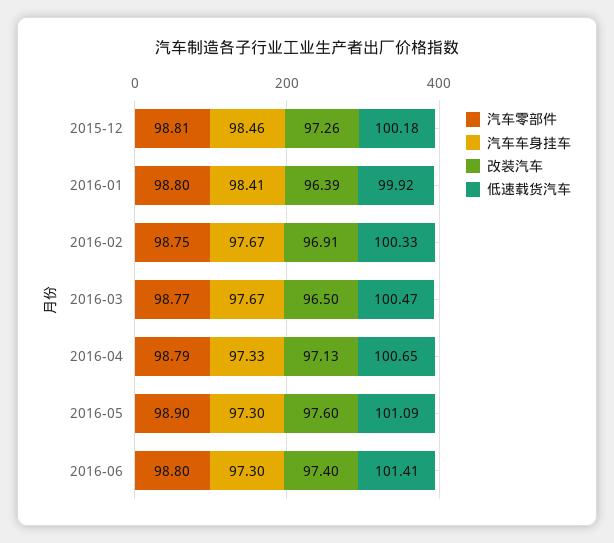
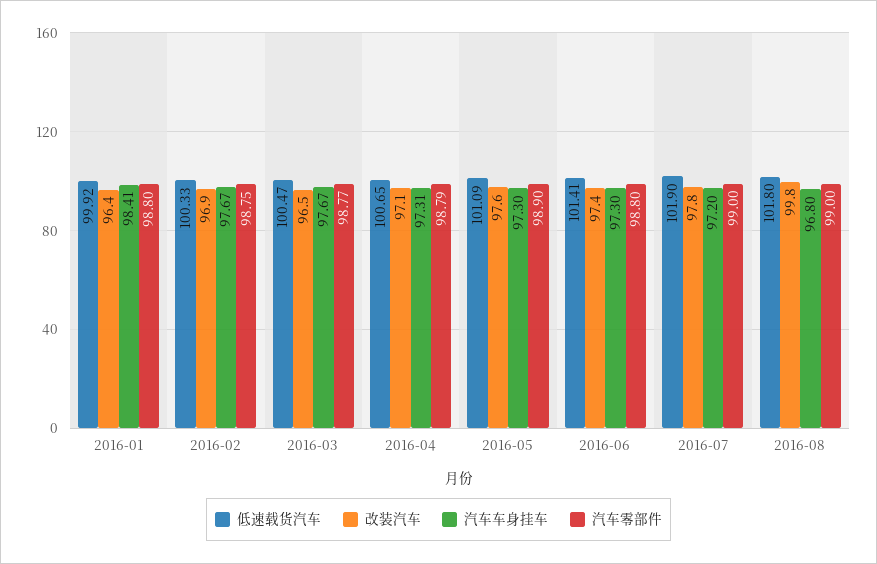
汽车零部件, 2015-12: 98.81 -> none
汽车车身挂车, 2015-12: 98.46 -> none
改装汽车, 2015-12: 97.26 -> none
低速载货汽车, 2015-12: 100.18 -> none
汽车车身挂车, 2016-04: 97.33 -> 97.31
低速载货汽车, 2016-07: none -> 101.9
改装汽车, 2016-07: none -> 97.8
汽车车身挂车, 2016-07: none -> 97.2
汽车零部件, 2016-07: none -> 99
低速载货汽车, 2016-08: none -> 101.8
改装汽车, 2016-08: none -> 99.8
汽车车身挂车, 2016-08: none -> 96.8
汽车零部件, 2016-08: none -> 99

